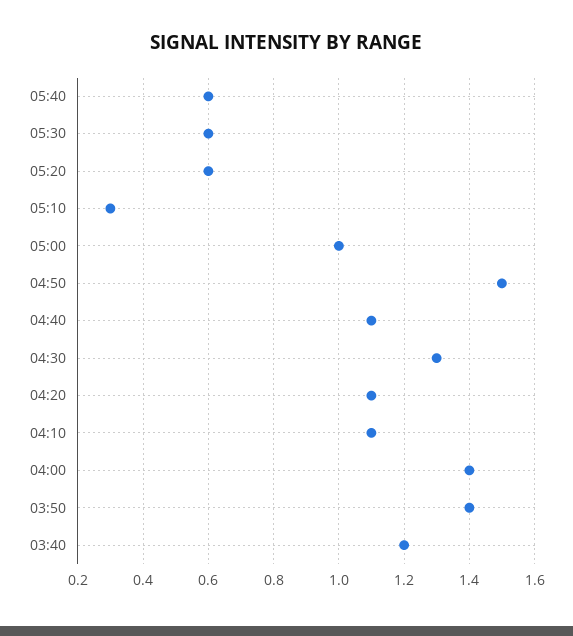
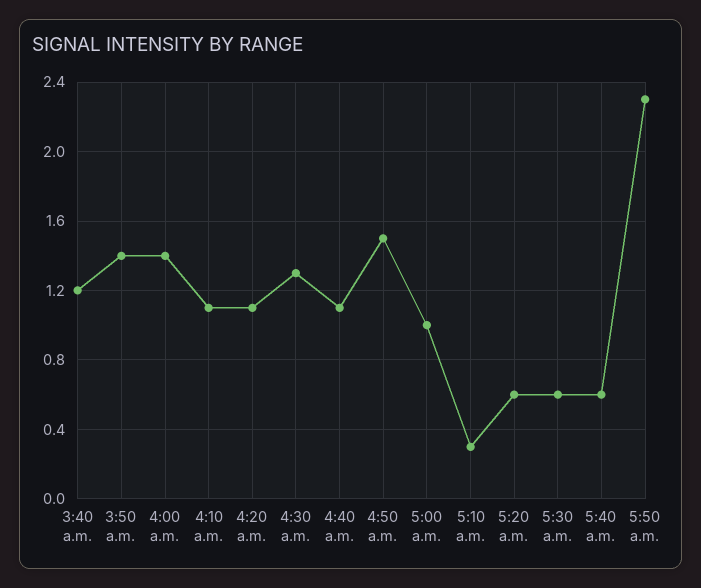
5:50 a.m.: none -> 2.3

